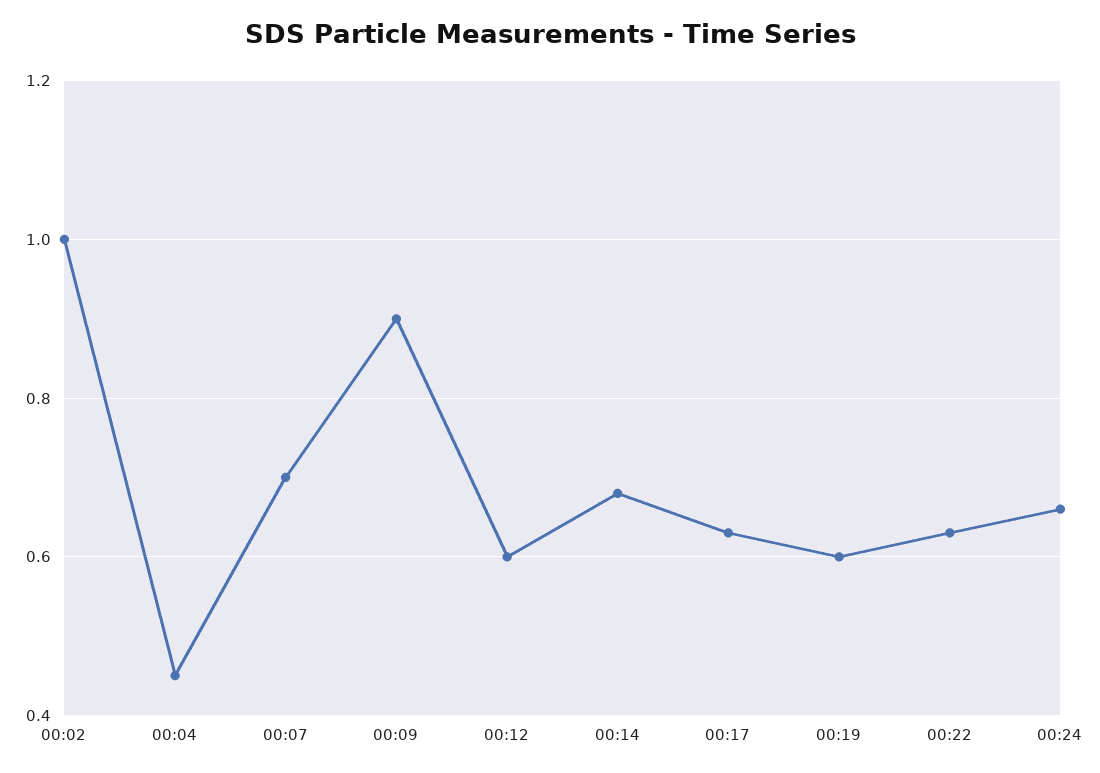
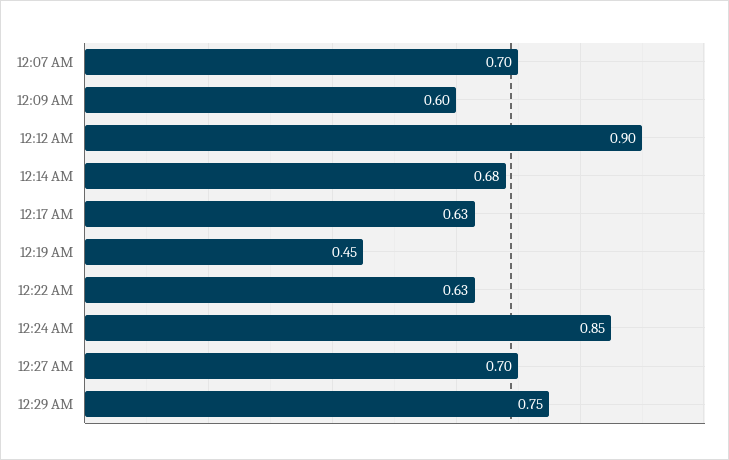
00:02: 1 -> none
00:04: 0.45 -> none
00:09: 0.9 -> 0.6
00:12: 0.6 -> 0.9
00:19: 0.6 -> 0.45
00:24: 0.65 -> 0.85
12:27 AM: none -> 0.7
12:29 AM: none -> 0.75

